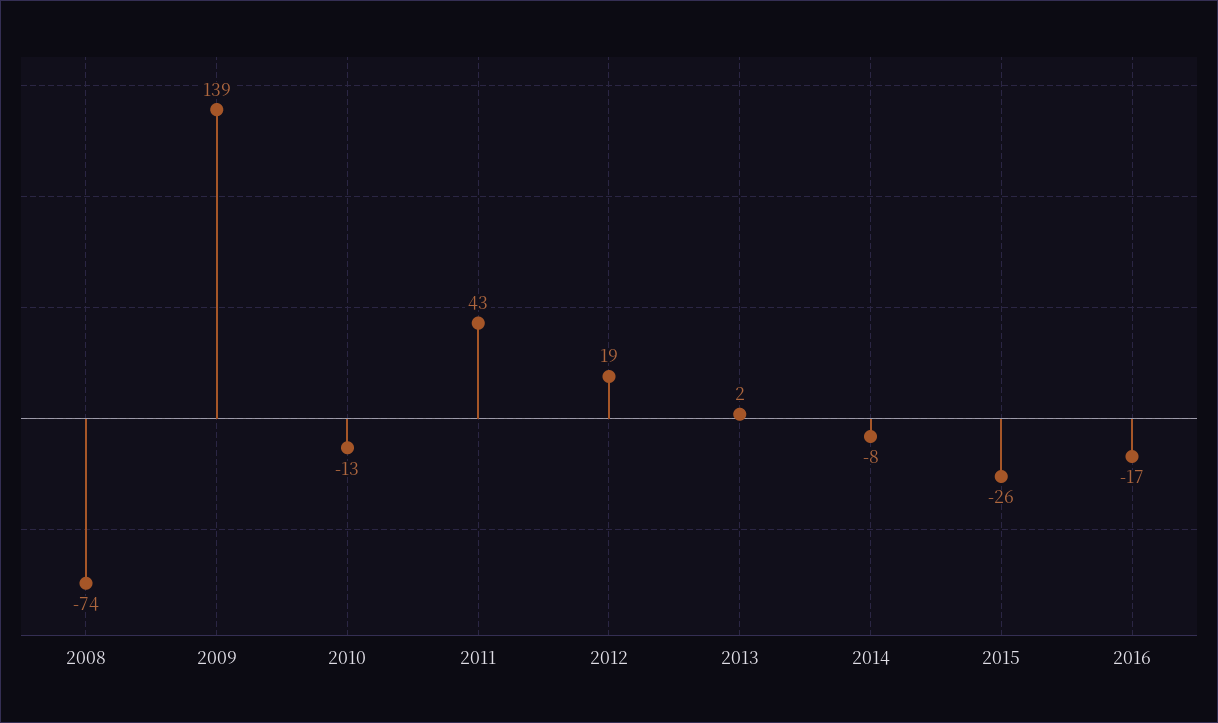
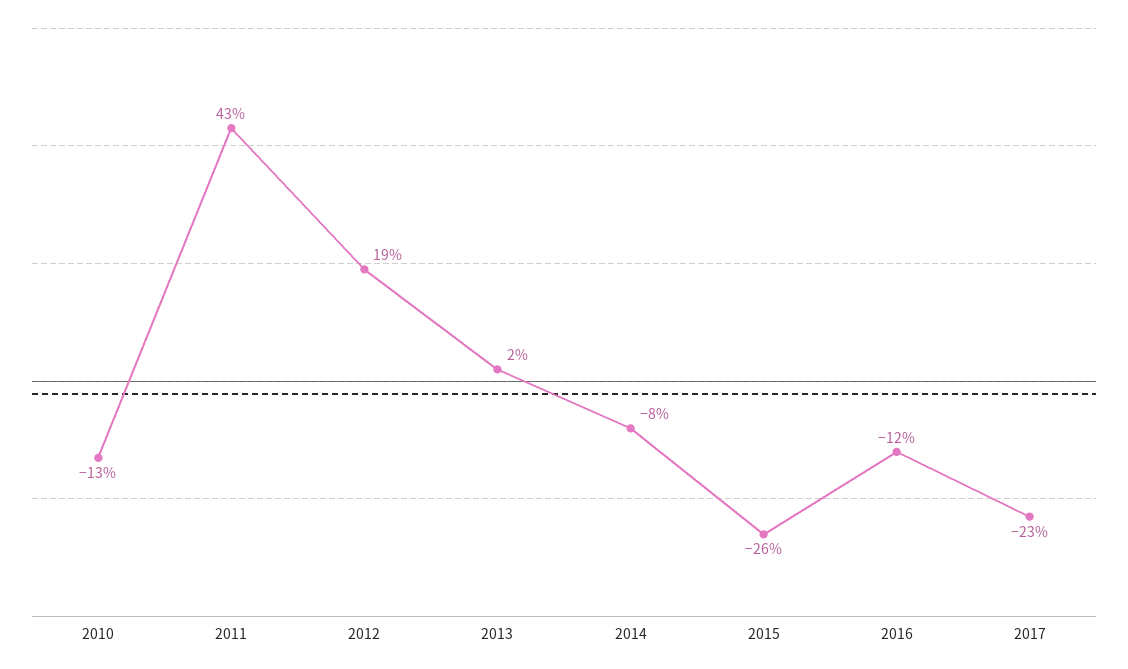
2008: -74 -> none
2009: 139 -> none
2016: -17 -> -12
2017: none -> -23

